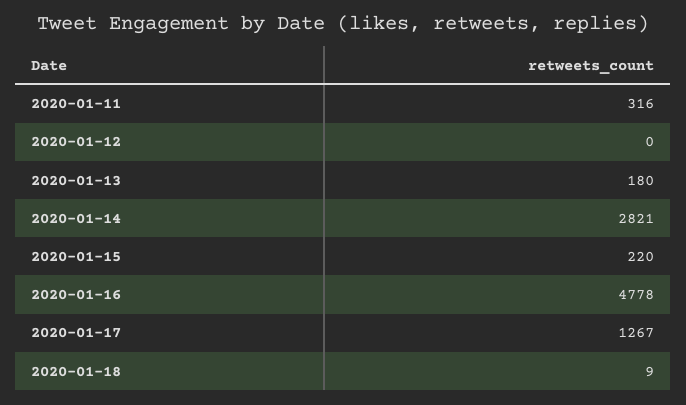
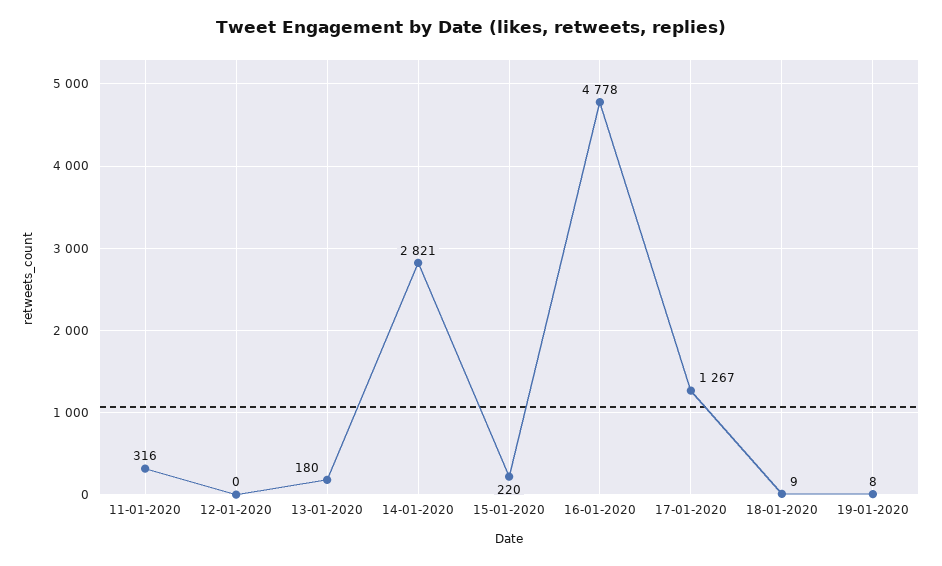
19-01-2020: none -> 8

